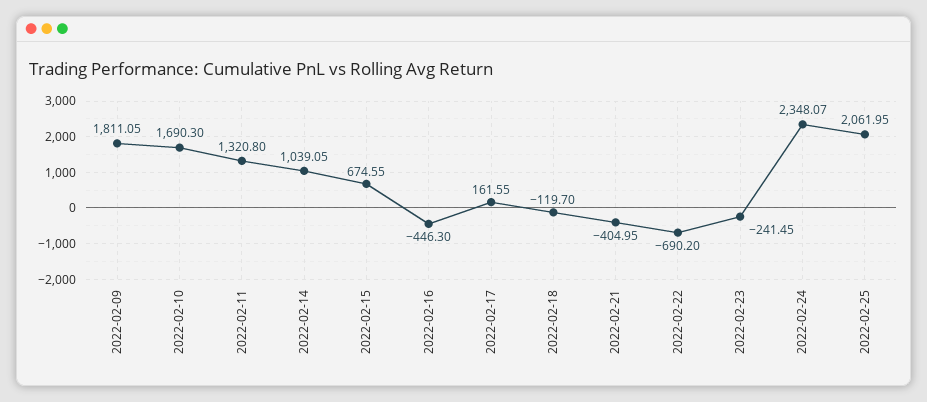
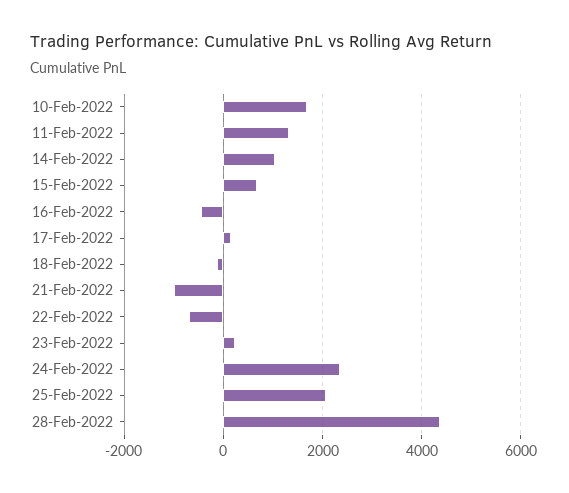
2022-02-09: 1811.05 -> none
2022-02-21: -404.95 -> -1000
2022-02-23: -241.45 -> 200
28-Feb-2022: none -> 4400

